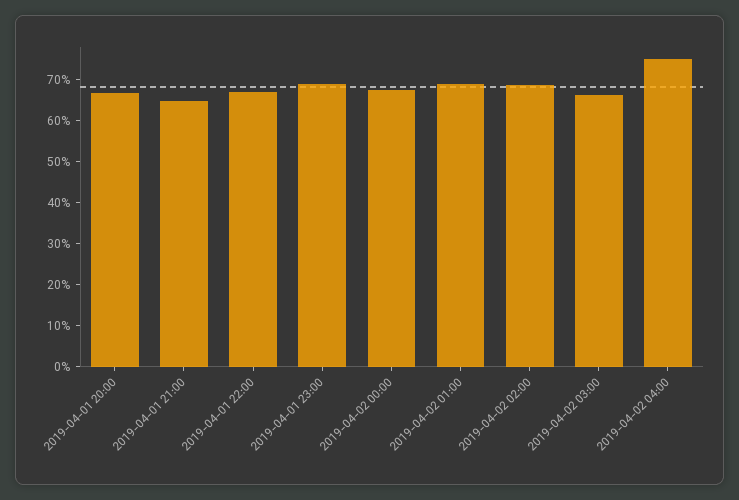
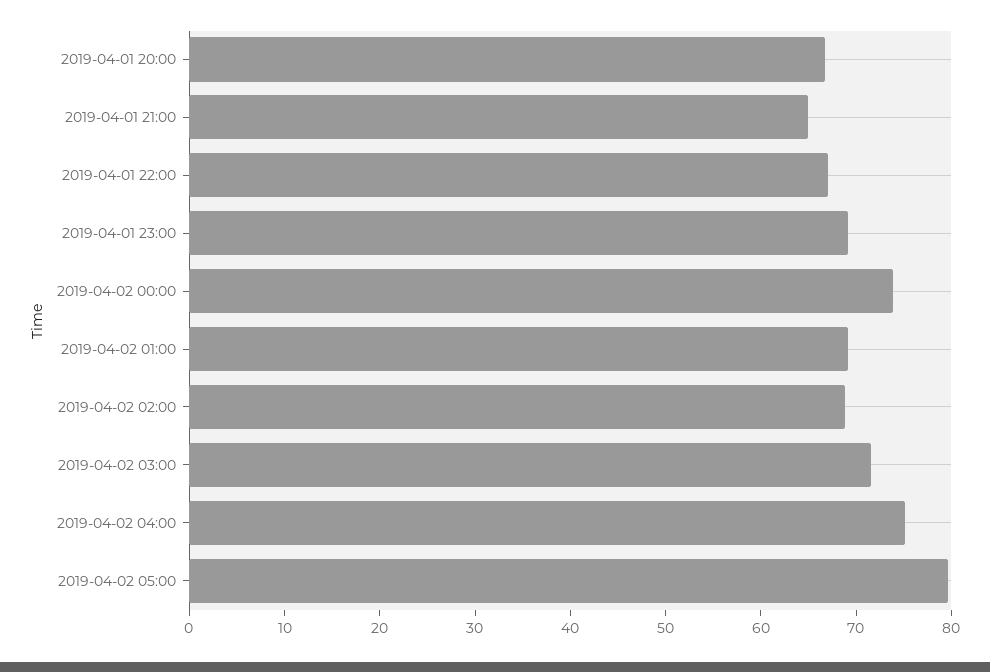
2019-04-02 00:00: 68 -> 74
2019-04-02 03:00: 66 -> 72
2019-04-02 05:00: none -> 80

